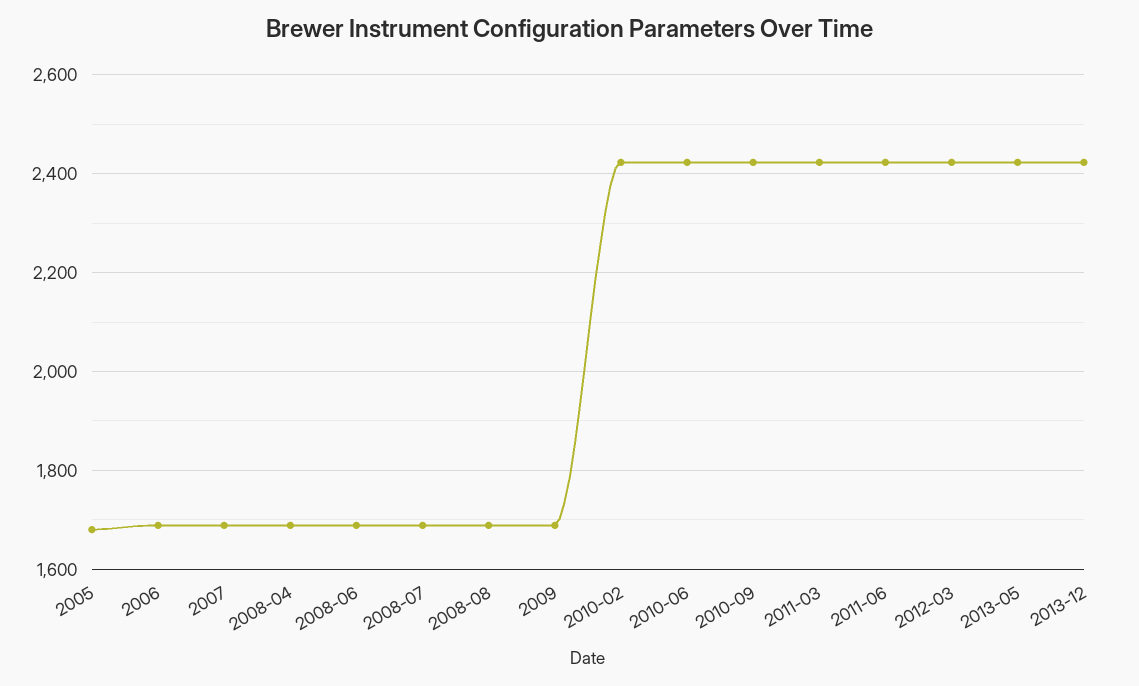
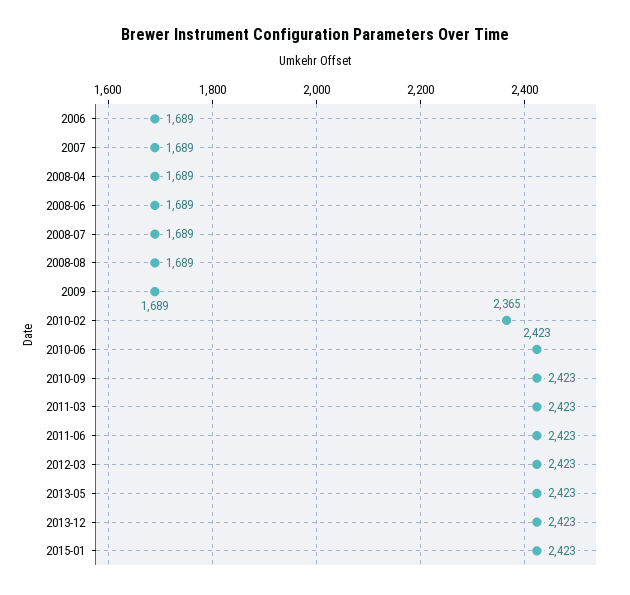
2005: 1680 -> none
2010-02: 2420 -> 2365
2015-01: none -> 2423

